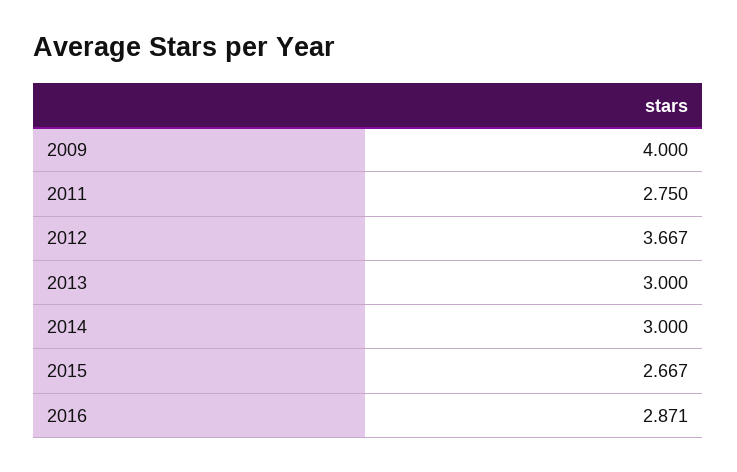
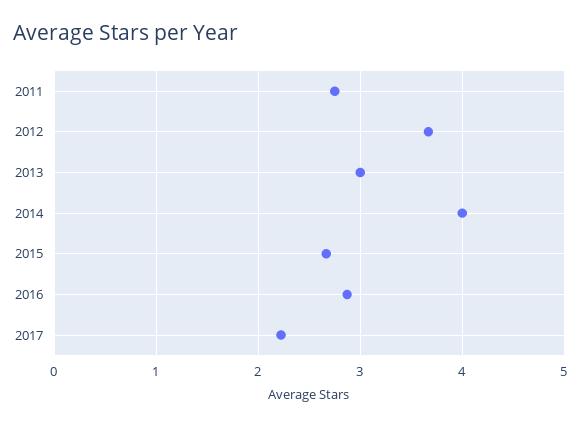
2009: 4 -> none
2014: 3 -> 4
2017: none -> 2.2

